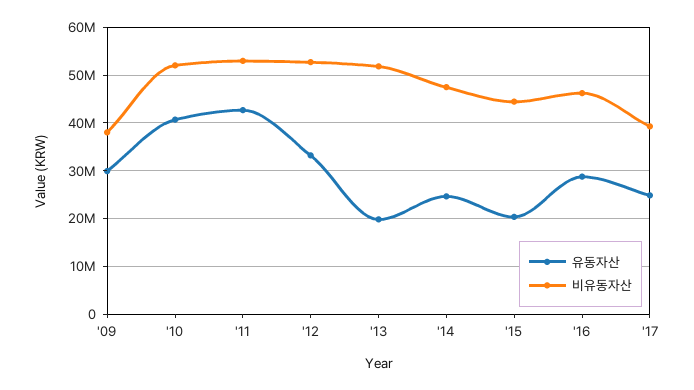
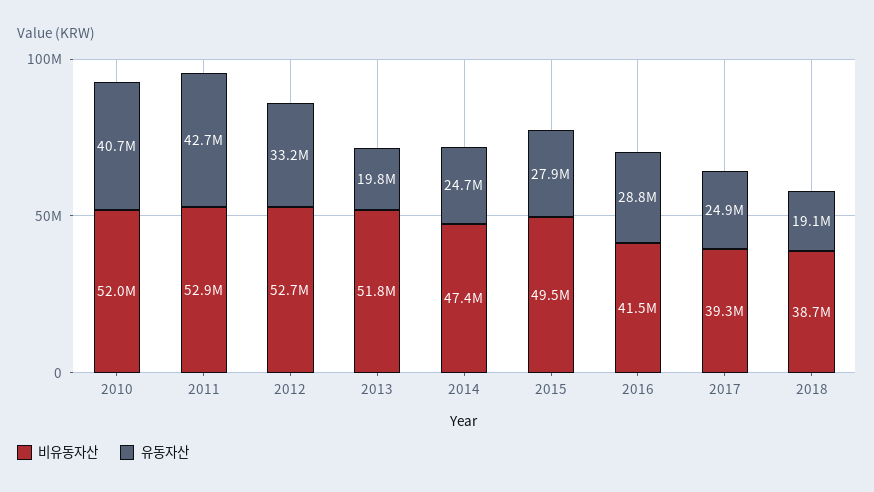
유동자산, '09: 30000000 -> none
비유동자산, '09: 38000000 -> none
유동자산, '15: 20000000 -> 27900000
비유동자산, '15: 44000000 -> 49500000
비유동자산, '16: 46000000 -> 41500000
비유동자산, 2018: none -> 38700000
유동자산, 2018: none -> 19100000

